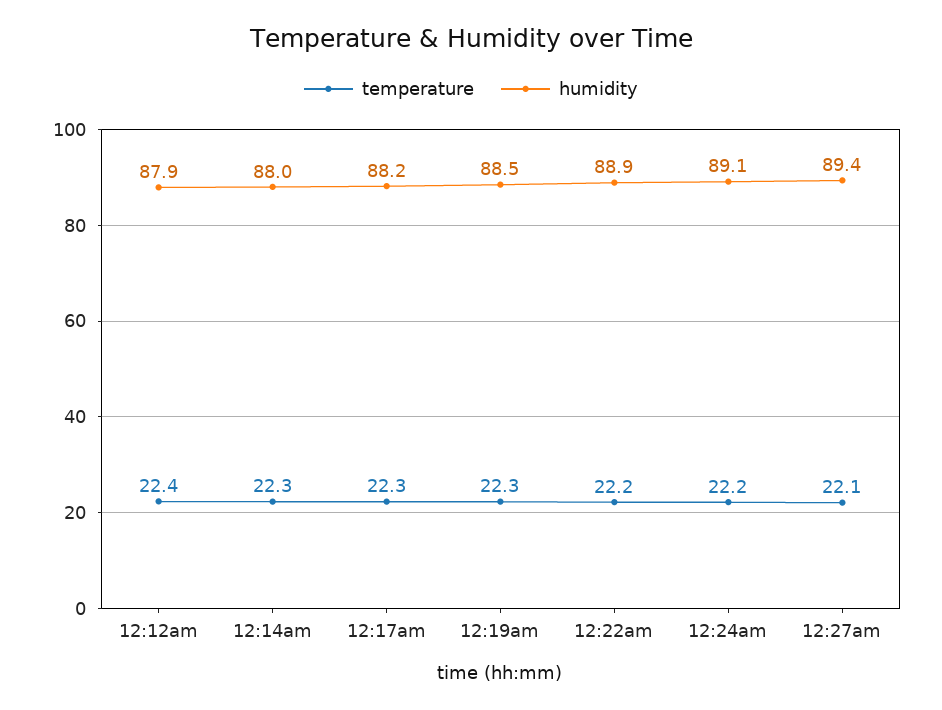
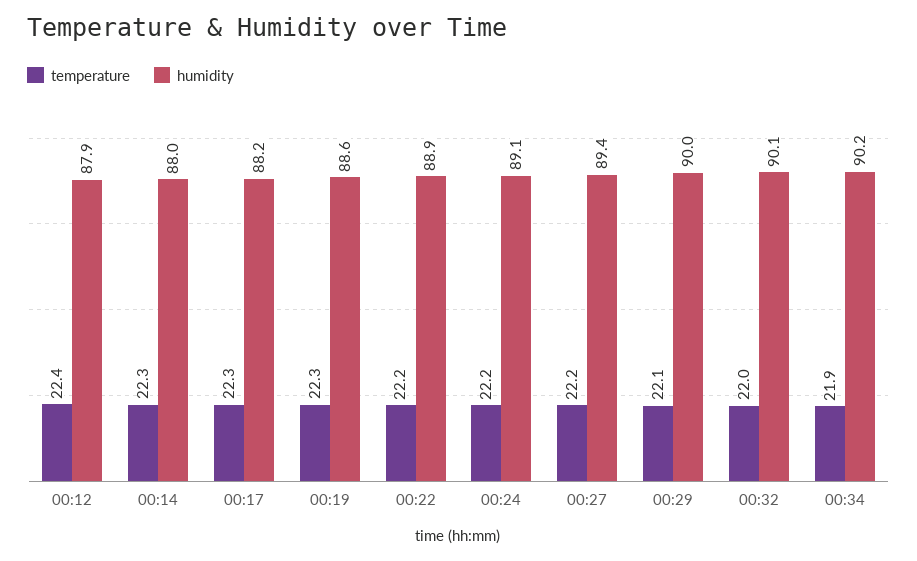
humidity, 12:19am: 88.5 -> 88.6
temperature, 12:27am: 22.1 -> 22.2
temperature, 00:29: none -> 22.1
humidity, 00:29: none -> 90
temperature, 00:32: none -> 22
humidity, 00:32: none -> 90.1
temperature, 00:34: none -> 21.9
humidity, 00:34: none -> 90.2

